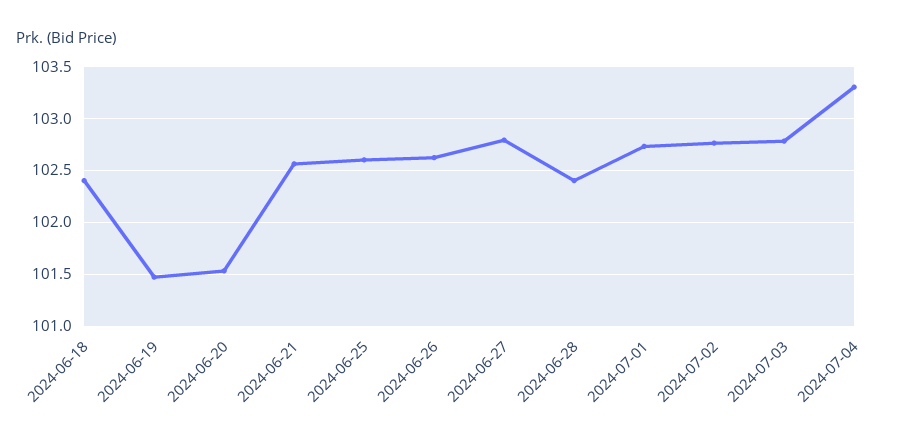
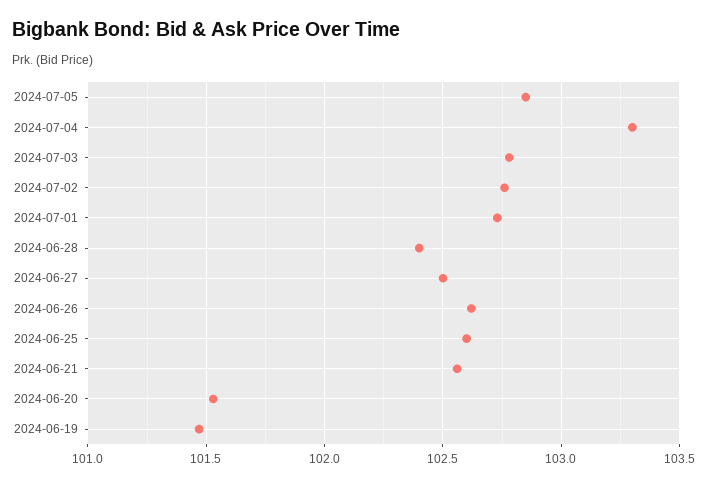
2024-06-18: 102.4 -> none
2024-06-27: 102.8 -> 102.5
2024-07-05: none -> 102.85

